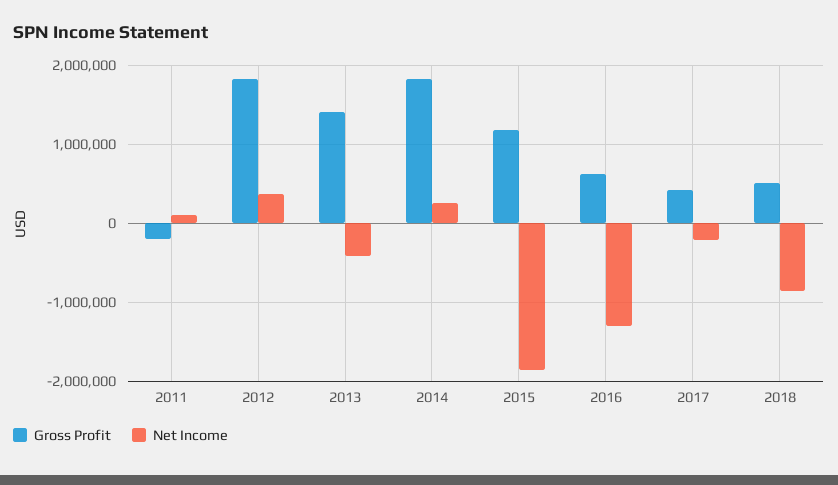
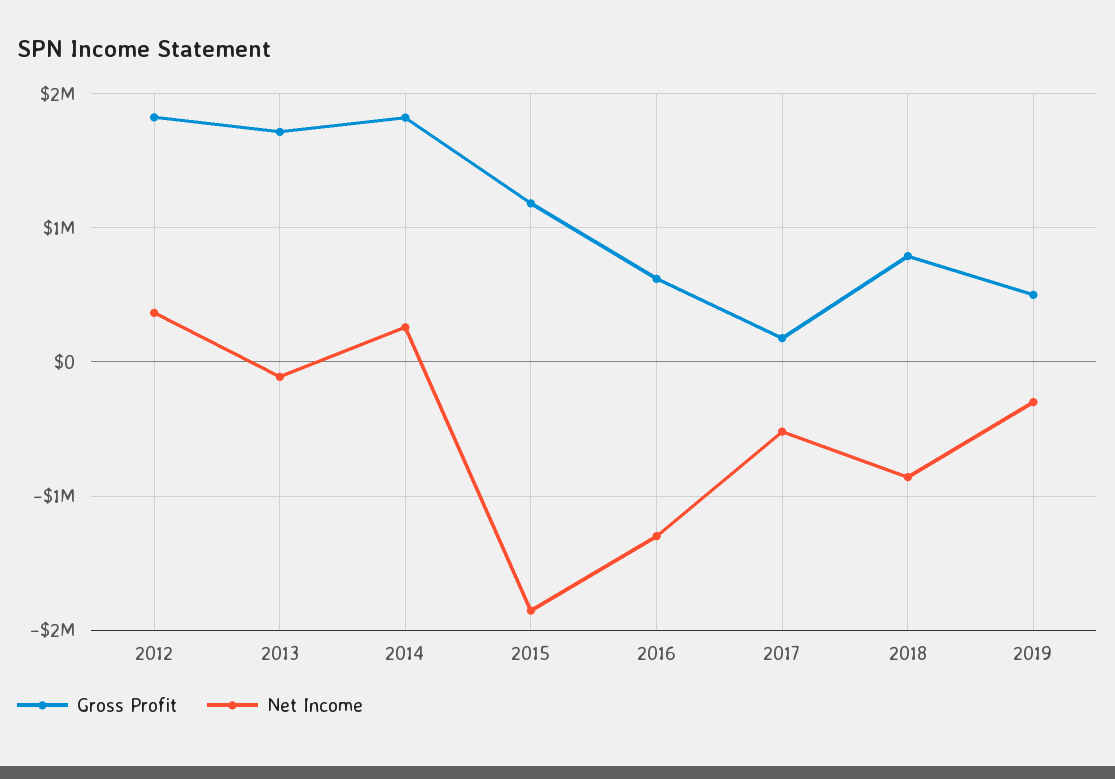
Gross Profit, 2011: -200000 -> none
Net Income, 2011: 100000 -> none
Gross Profit, 2013: 1400000 -> 1700000
Net Income, 2013: -400000 -> -100000
Gross Profit, 2017: 400000 -> 200000
Net Income, 2017: -200000 -> -500000
Gross Profit, 2018: 500000 -> 800000
Gross Profit, 2019: none -> 500000
Net Income, 2019: none -> -300000

